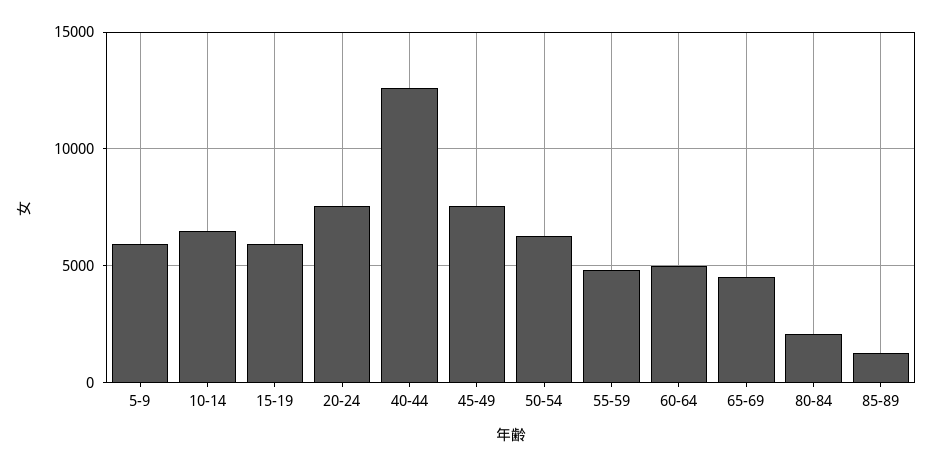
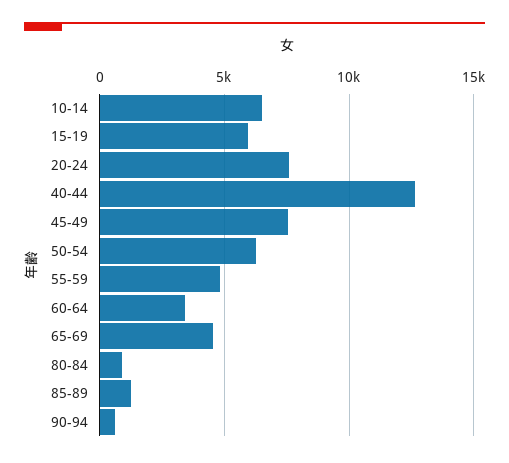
5-9: 6000 -> none
60-64: 5000 -> 3500
80-84: 2000 -> 1000
90-94: none -> 500

